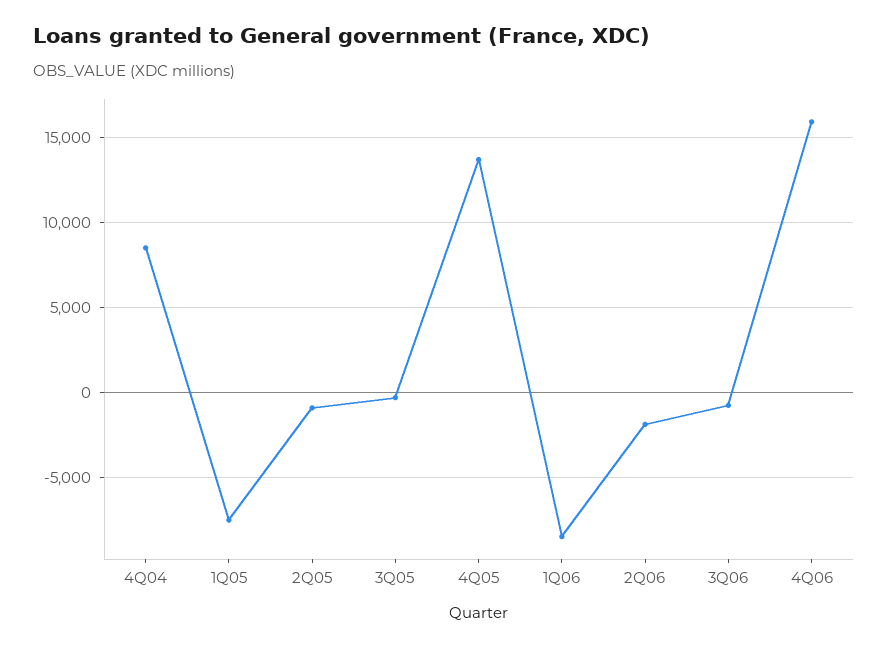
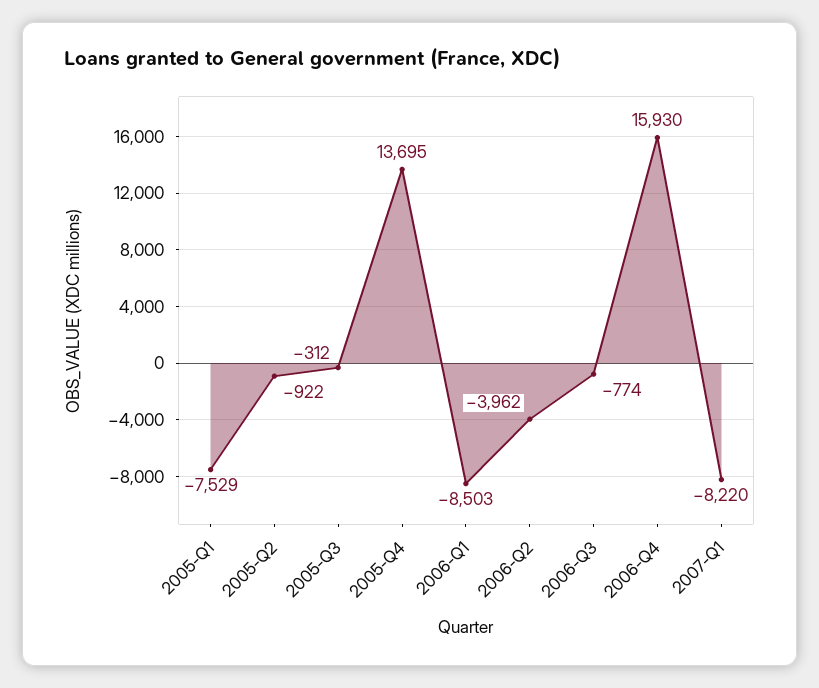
4Q04: 8500 -> none
2Q06: -2000 -> -3962
2007-Q1: none -> -8220

